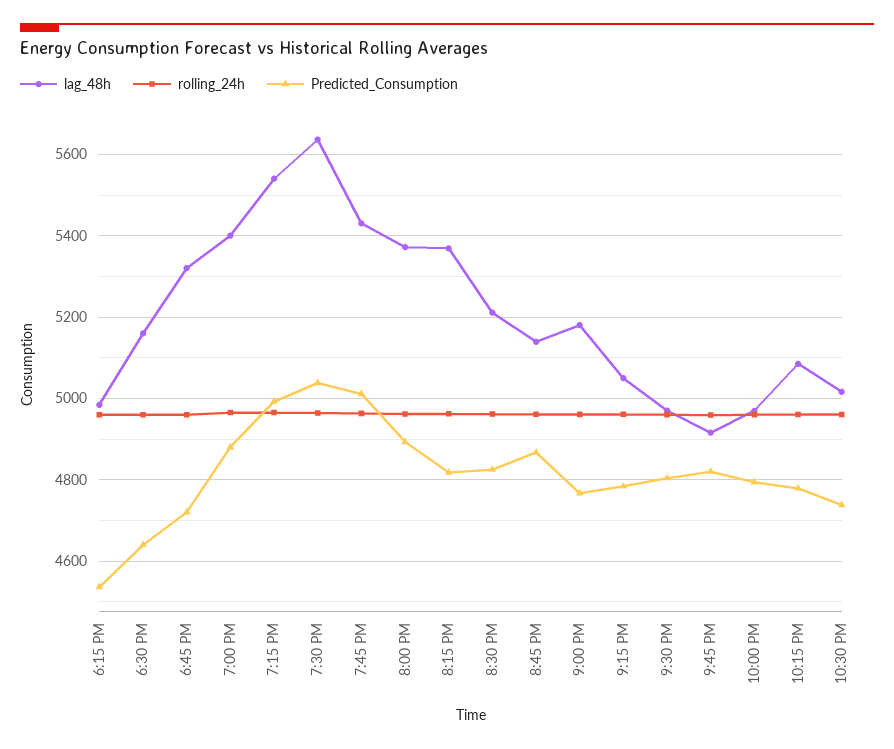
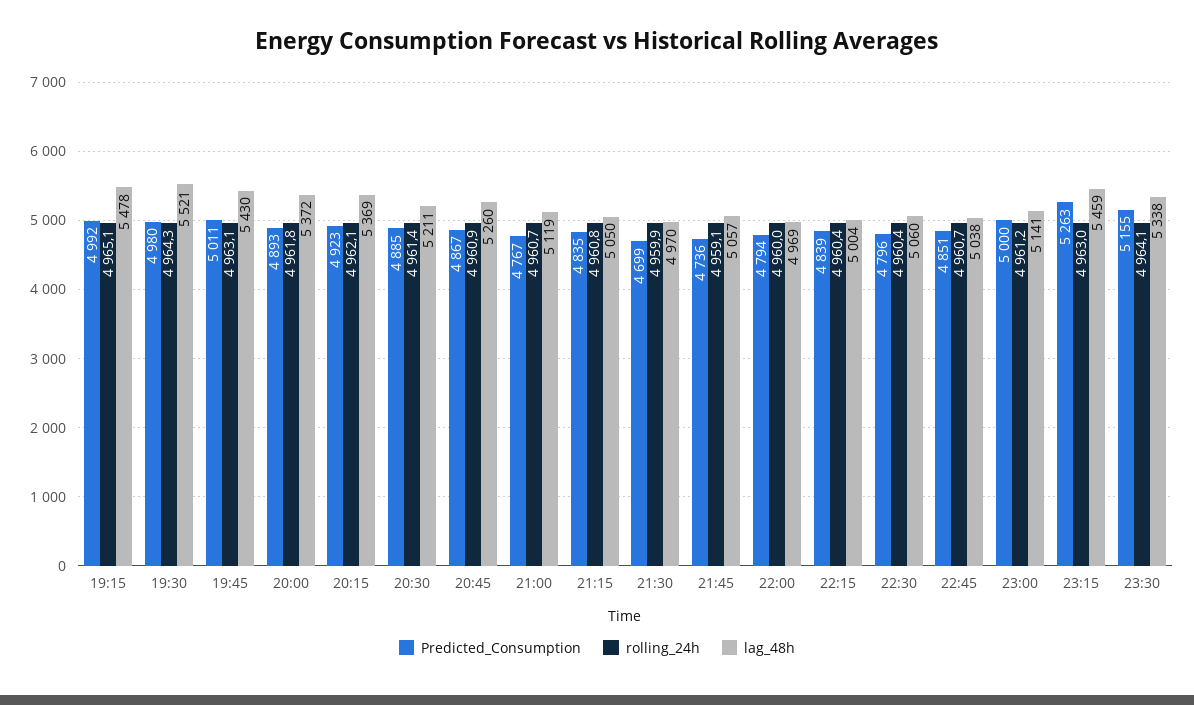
lag_48h, 6:15 PM: 4980 -> none
rolling_24h, 6:15 PM: 4960 -> none
Predicted_Consumption, 6:15 PM: 4540 -> none
lag_48h, 6:30 PM: 5160 -> none
rolling_24h, 6:30 PM: 4960 -> none
Predicted_Consumption, 6:30 PM: 4640 -> none
lag_48h, 6:45 PM: 5320 -> none
rolling_24h, 6:45 PM: 4960 -> none
Predicted_Consumption, 6:45 PM: 4720 -> none
lag_48h, 7:00 PM: 5400 -> none
rolling_24h, 7:00 PM: 4960 -> none
Predicted_Consumption, 7:00 PM: 4880 -> none
lag_48h, 7:15 PM: 5540 -> 5478
lag_48h, 7:30 PM: 5640 -> 5521
Predicted_Consumption, 7:30 PM: 5040 -> 4980
Predicted_Consumption, 8:15 PM: 4820 -> 4923
Predicted_Consumption, 8:30 PM: 4820 -> 4885
lag_48h, 8:45 PM: 5140 -> 5260
lag_48h, 9:00 PM: 5180 -> 5119
Predicted_Consumption, 9:15 PM: 4780 -> 4835
Predicted_Consumption, 9:30 PM: 4800 -> 4699
lag_48h, 9:45 PM: 4920 -> 5057
Predicted_Consumption, 9:45 PM: 4820 -> 4736
lag_48h, 10:15 PM: 5080 -> 5004
Predicted_Consumption, 10:15 PM: 4780 -> 4839
lag_48h, 10:30 PM: 5020 -> 5060
Predicted_Consumption, 10:30 PM: 4740 -> 4796
Predicted_Consumption, 22:45: none -> 4851
rolling_24h, 22:45: none -> 4960.7
lag_48h, 22:45: none -> 5038
Predicted_Consumption, 23:00: none -> 5000
rolling_24h, 23:00: none -> 4961.2
lag_48h, 23:00: none -> 5141
Predicted_Consumption, 23:15: none -> 5263
rolling_24h, 23:15: none -> 4963
lag_48h, 23:15: none -> 5459
Predicted_Consumption, 23:30: none -> 5155
rolling_24h, 23:30: none -> 4964.1
lag_48h, 23:30: none -> 5338

